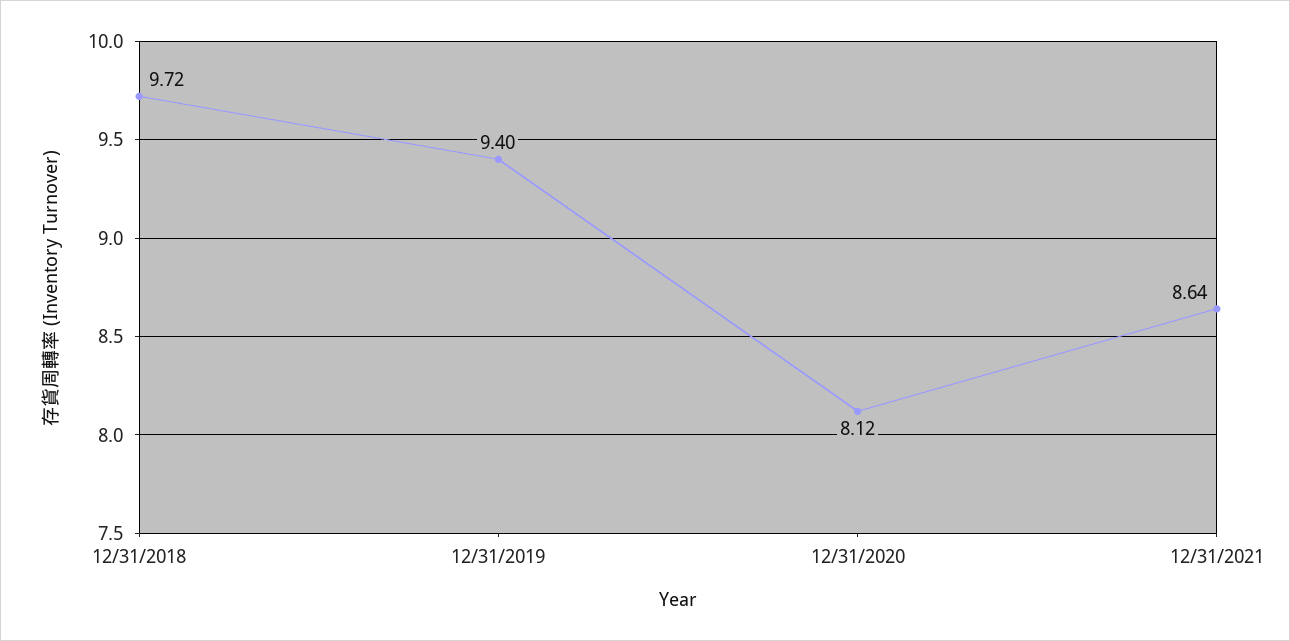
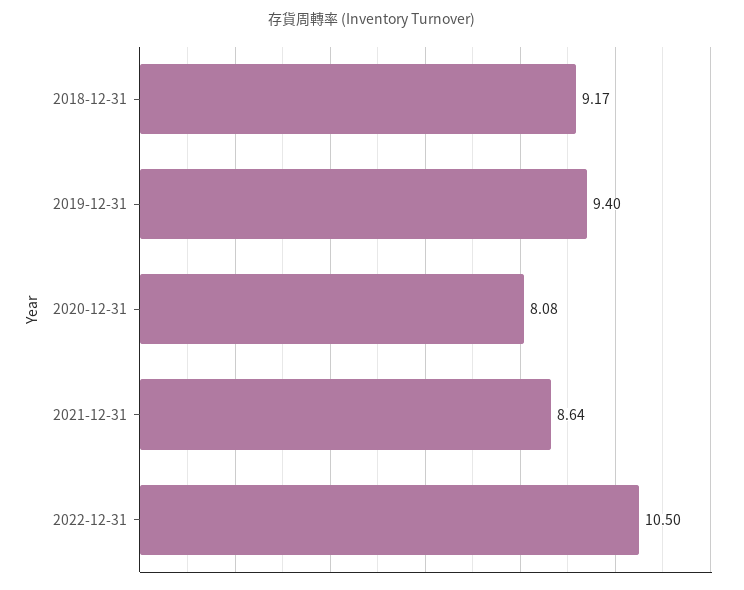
12/31/2018: 9.72 -> 9.17
12/31/2020: 8.12 -> 8.08
2022-12-31: none -> 10.5

